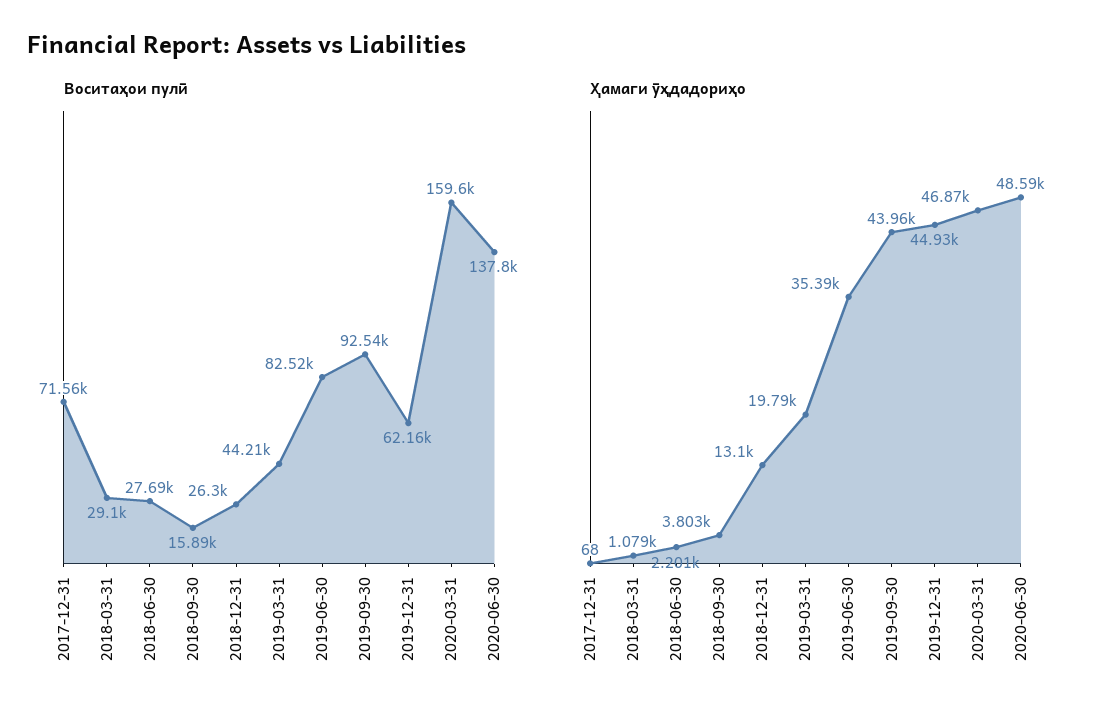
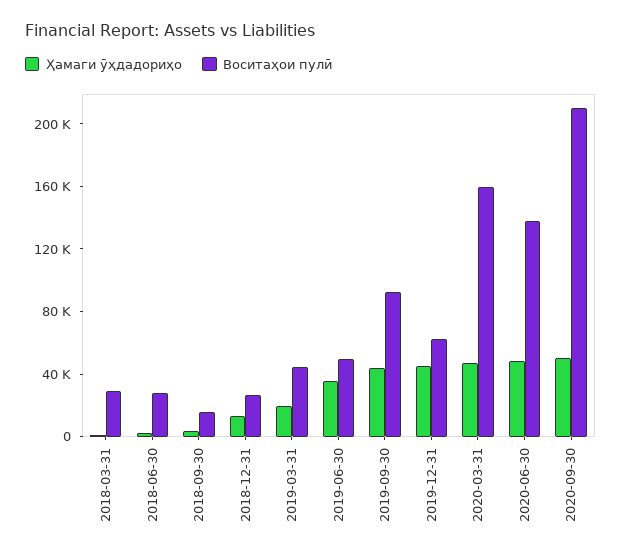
Воситаҳои пулӣ, 2017-12-31: 71560 -> none
Воситаҳои пулӣ, 2019-06-30: 82520 -> 50000
Ҳамаги ӯҳдадориҳо, 2017-12-31: 68 -> none
Ҳамаги ӯҳдадориҳо, 2020-09-30: none -> 50000
Воситаҳои пулӣ, 2020-09-30: none -> 210000

